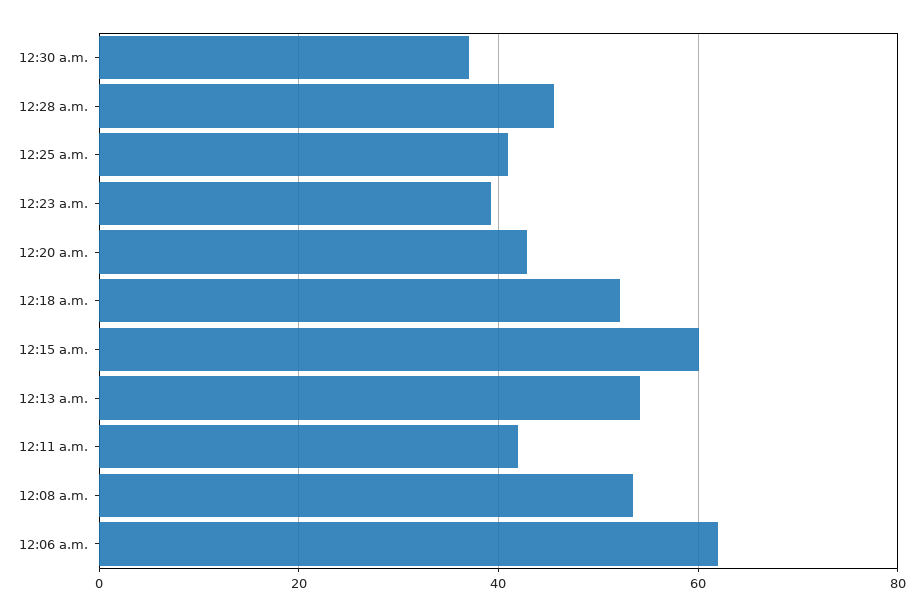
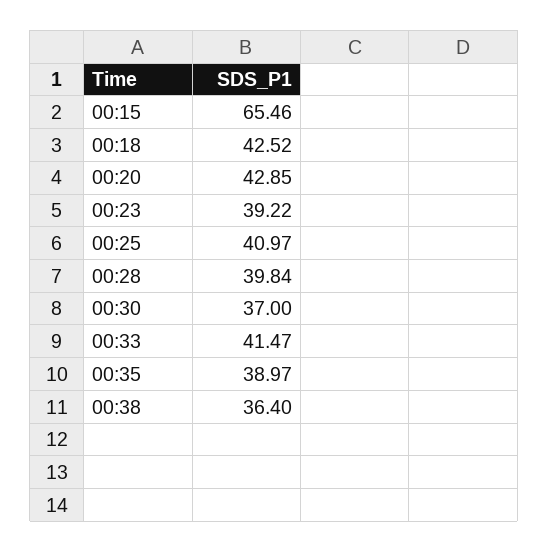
12:28 a.m.: 46 -> 39.84
12:18 a.m.: 52 -> 42.52
12:15 a.m.: 60 -> 65.46
12:13 a.m.: 54 -> none
12:11 a.m.: 42 -> none
12:08 a.m.: 54 -> none
12:06 a.m.: 62 -> none
00:33: none -> 41.47
00:35: none -> 38.97
00:38: none -> 36.4

